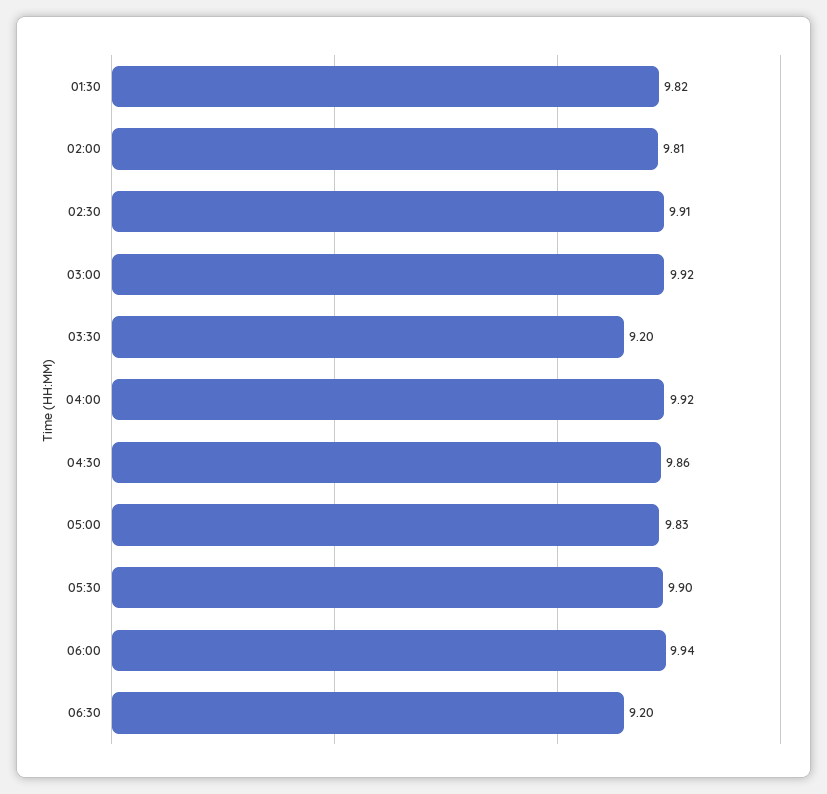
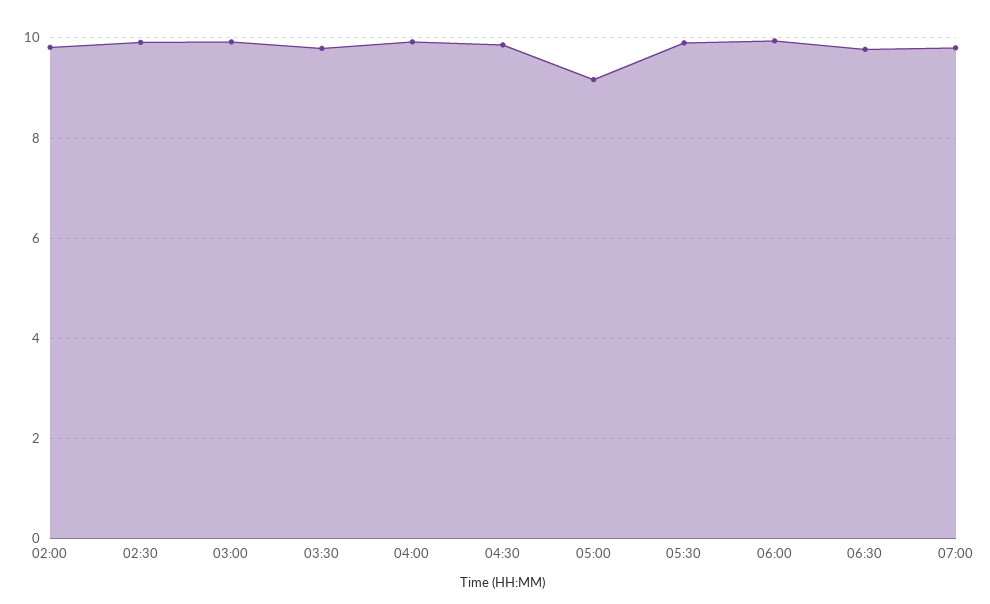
01:30: 9.82 -> none
03:30: 9.2 -> 9.8
05:00: 9.83 -> 9.2
06:30: 9.2 -> 9.8
07:00: none -> 9.8

